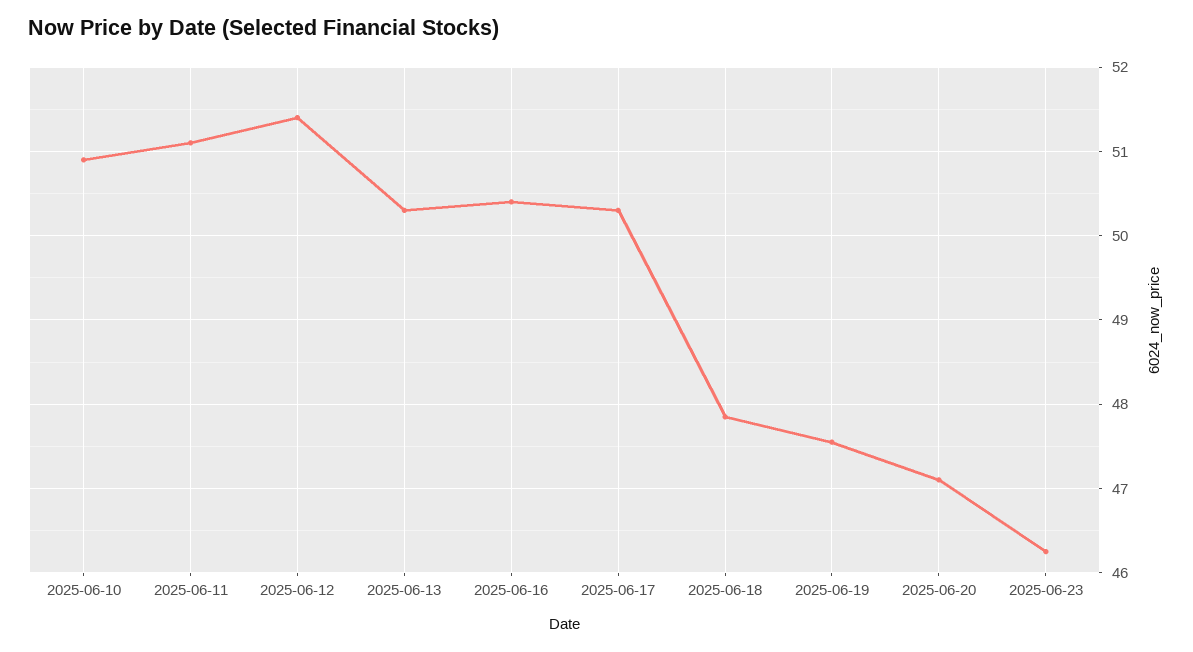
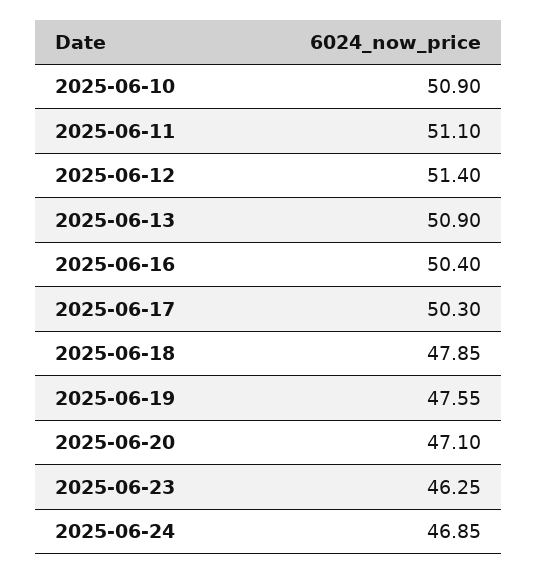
2025-06-13: 50.3 -> 50.9
2025-06-24: none -> 46.85

